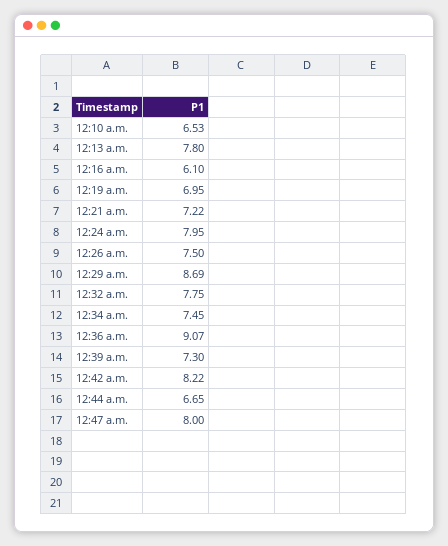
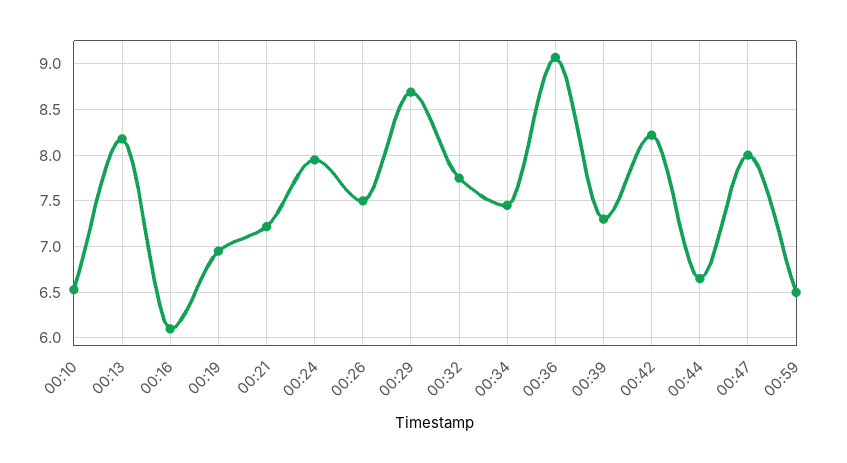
12:13 a.m.: 7.8 -> 8.2
00:59: none -> 6.5

